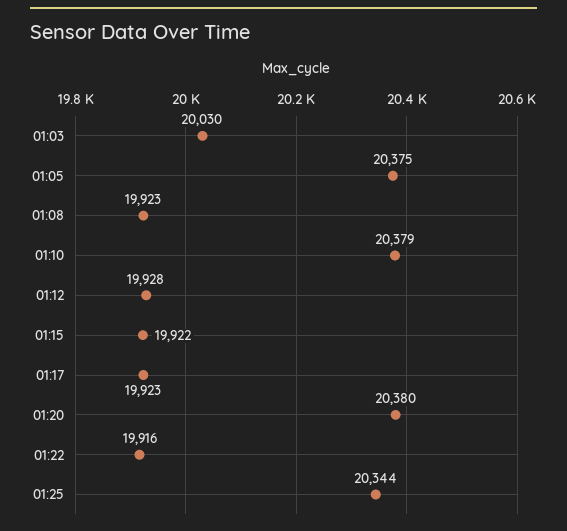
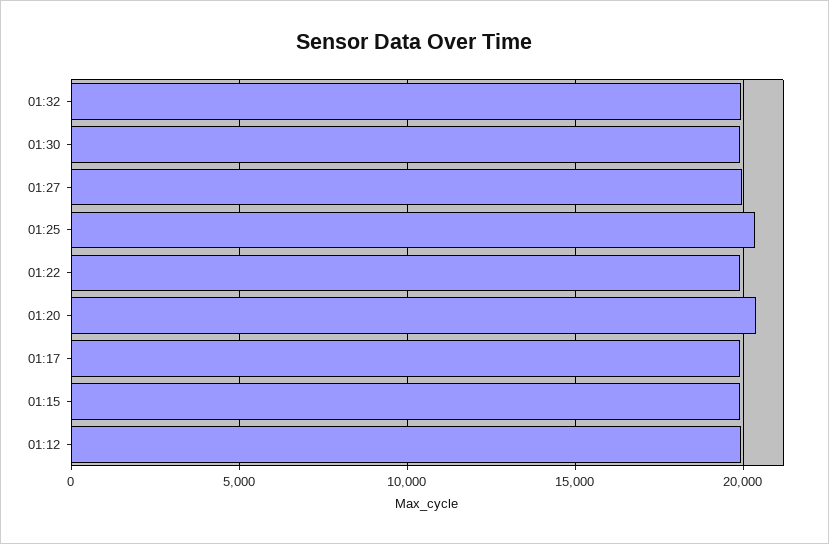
01:03: 20030 -> none
01:05: 20375 -> none
01:08: 19923 -> none
01:10: 20379 -> none
01:32: none -> 20000
01:30: none -> 20000
01:27: none -> 20000

